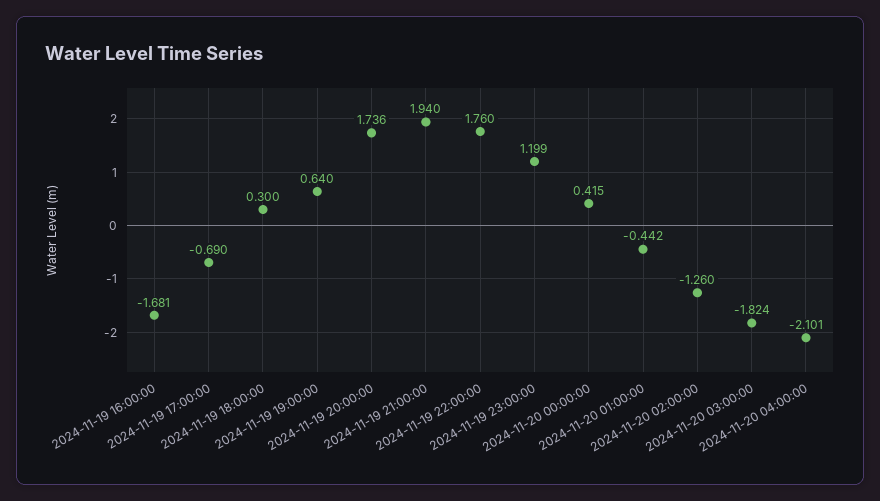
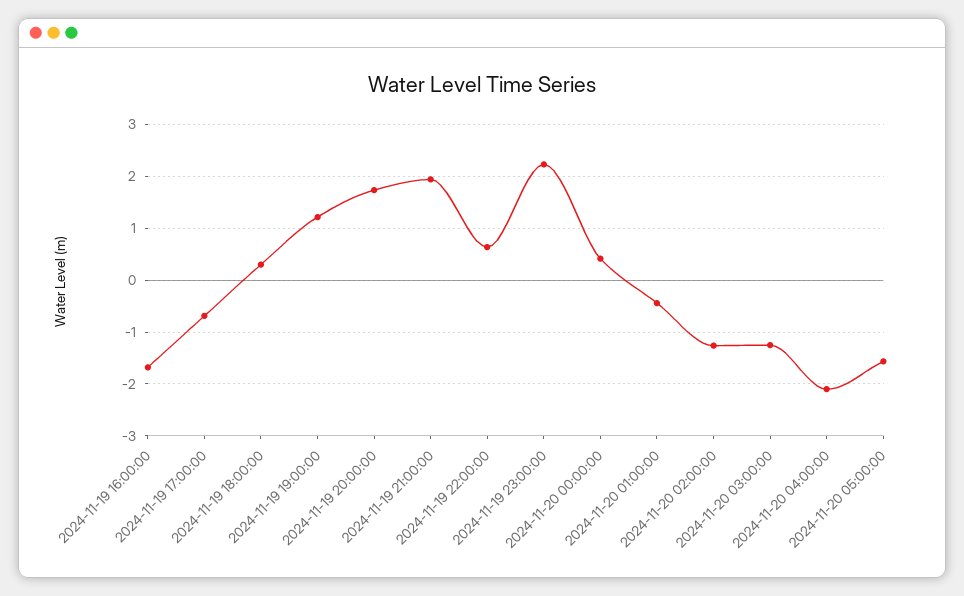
2024-11-19 19:00:00: 0.64 -> 1.2
2024-11-19 22:00:00: 1.76 -> 0.6
2024-11-19 23:00:00: 1.199 -> 2.2
2024-11-20 03:00:00: -1.824 -> -1.2
2024-11-20 05:00:00: none -> -1.6

